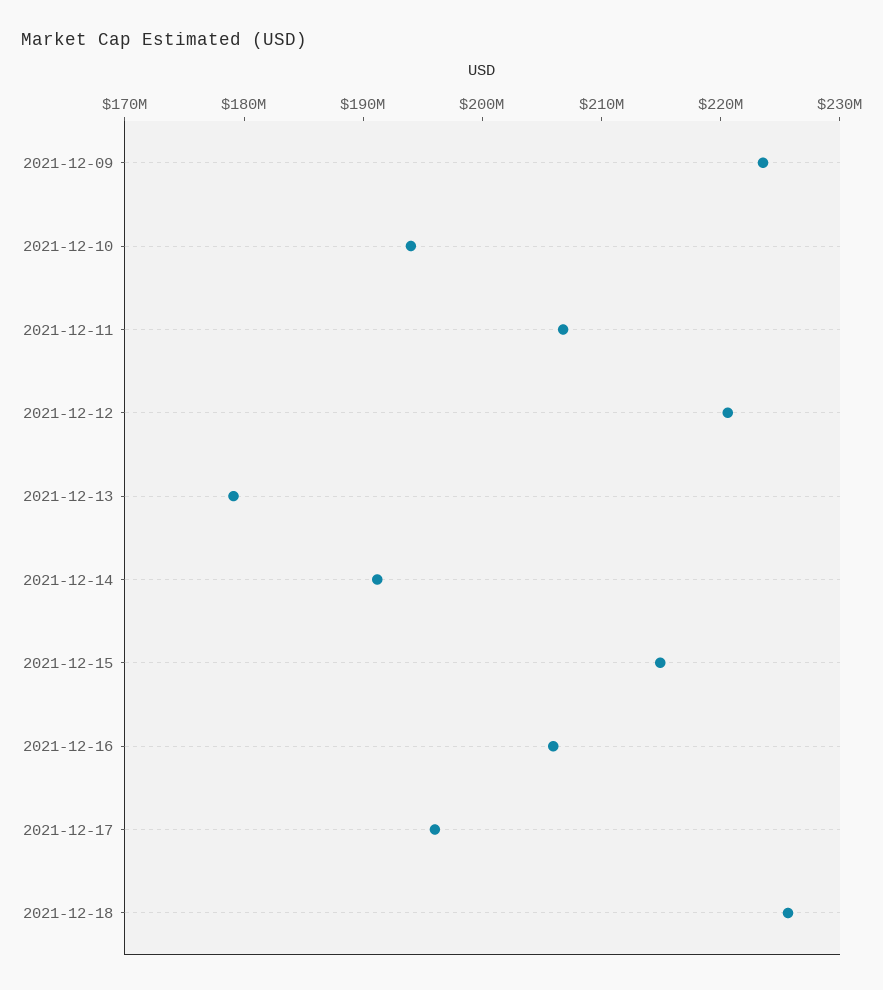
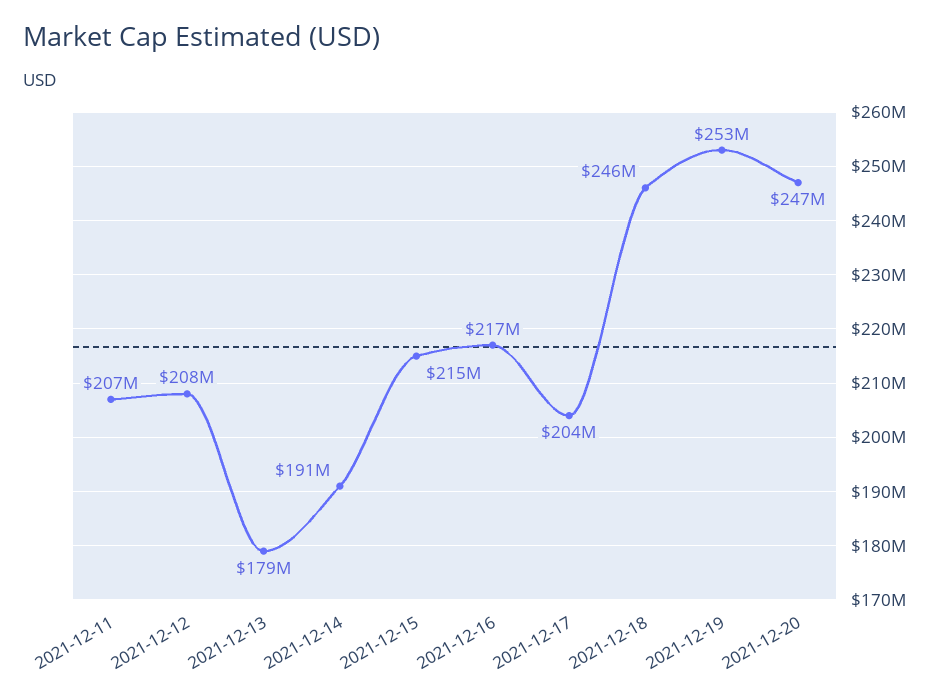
2021-12-09: 224000000 -> none
2021-12-10: 194000000 -> none
2021-12-12: 220000000 -> 208000000
2021-12-16: 206000000 -> 217000000
2021-12-17: 196000000 -> 204000000
2021-12-18: 226000000 -> 246000000
2021-12-19: none -> 253000000
2021-12-20: none -> 247000000

